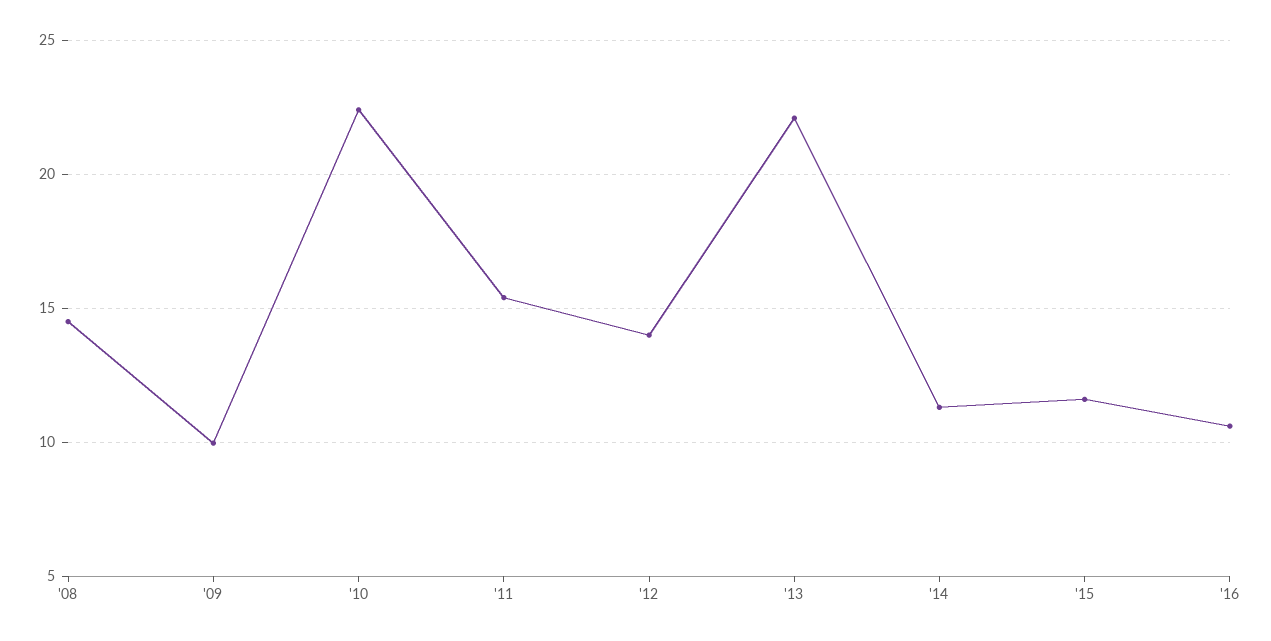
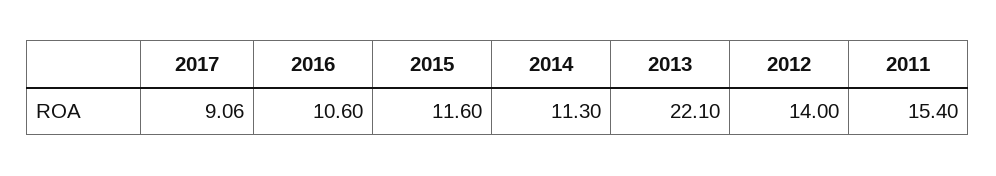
'08: 14.5 -> none
'09: 10 -> none
'10: 22.5 -> none
2017: none -> 9.06

